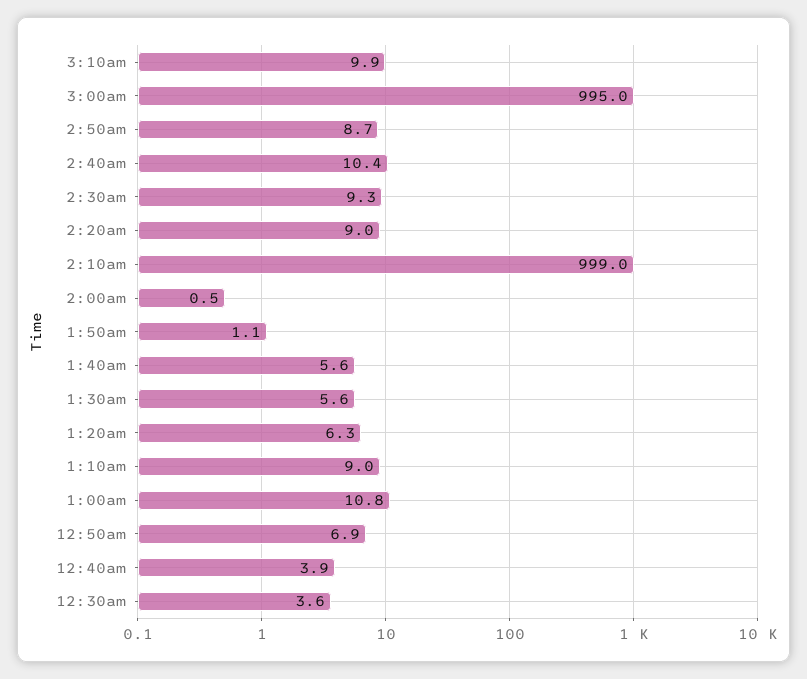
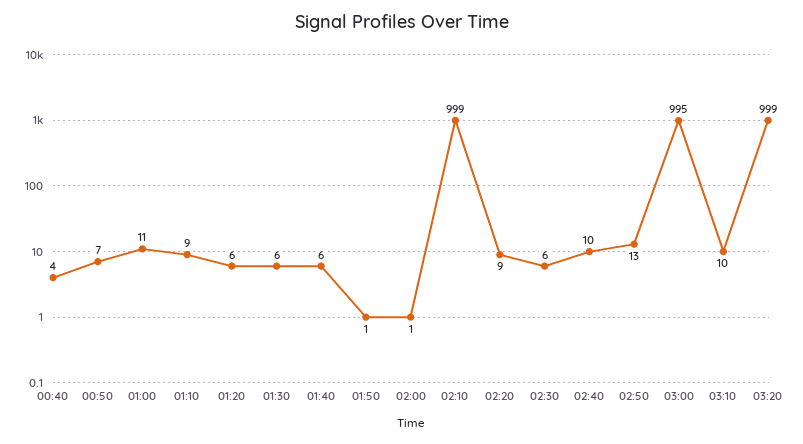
2:50am: 8.7 -> 13
2:30am: 9.3 -> 6
12:30am: 3.6 -> none
03:20: none -> 999

